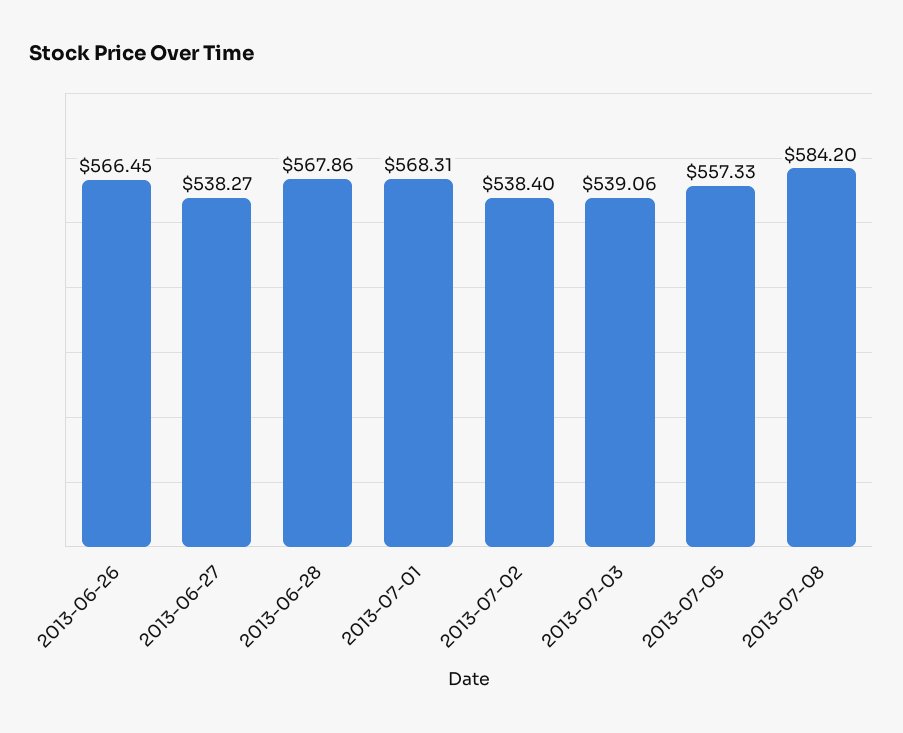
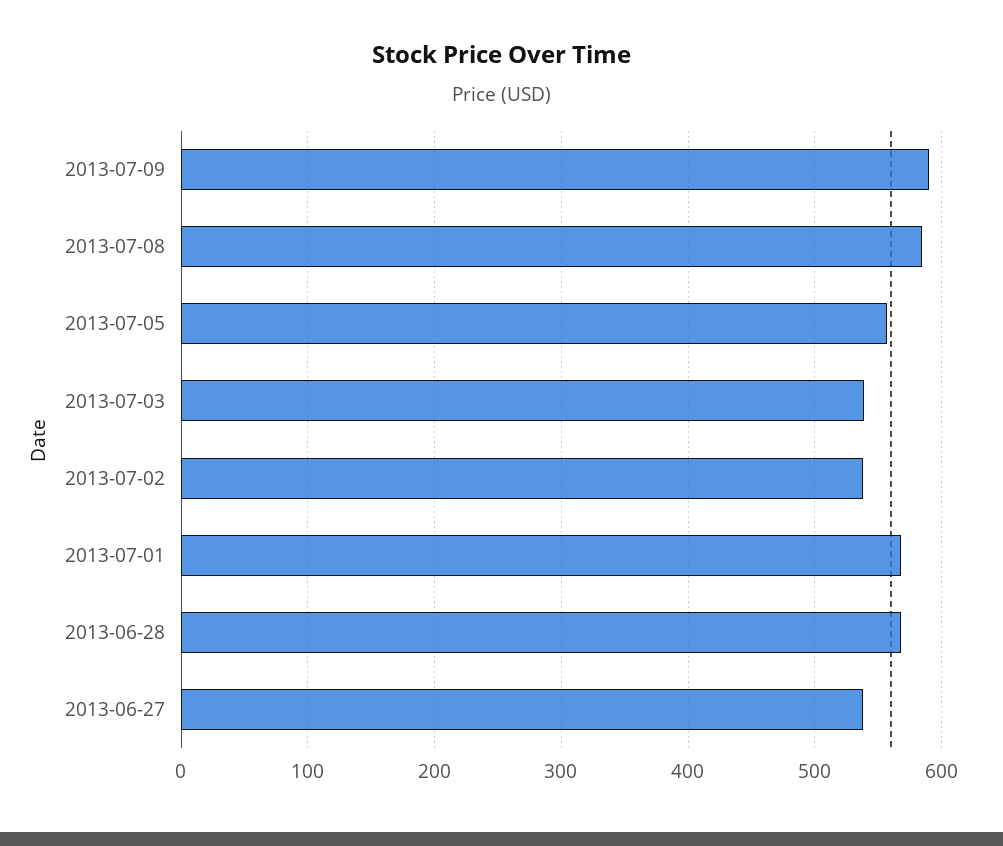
2013-06-26: 566.45 -> none
2013-07-09: none -> 590

